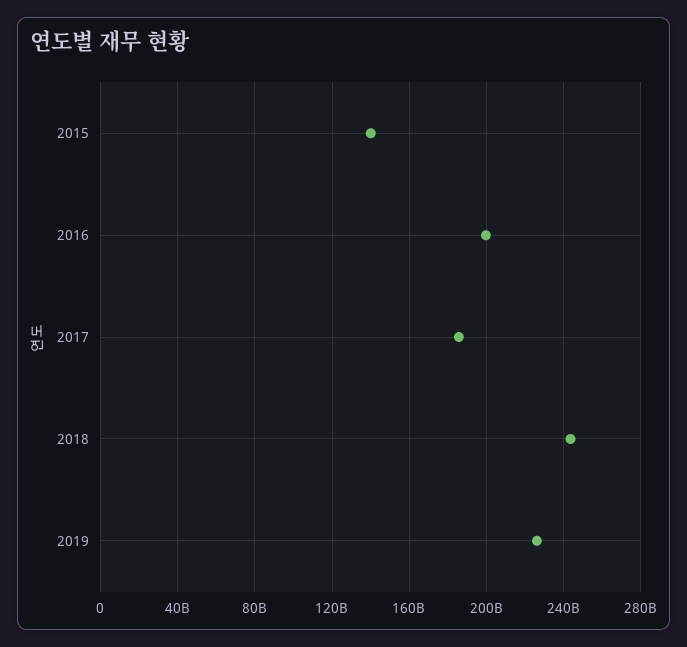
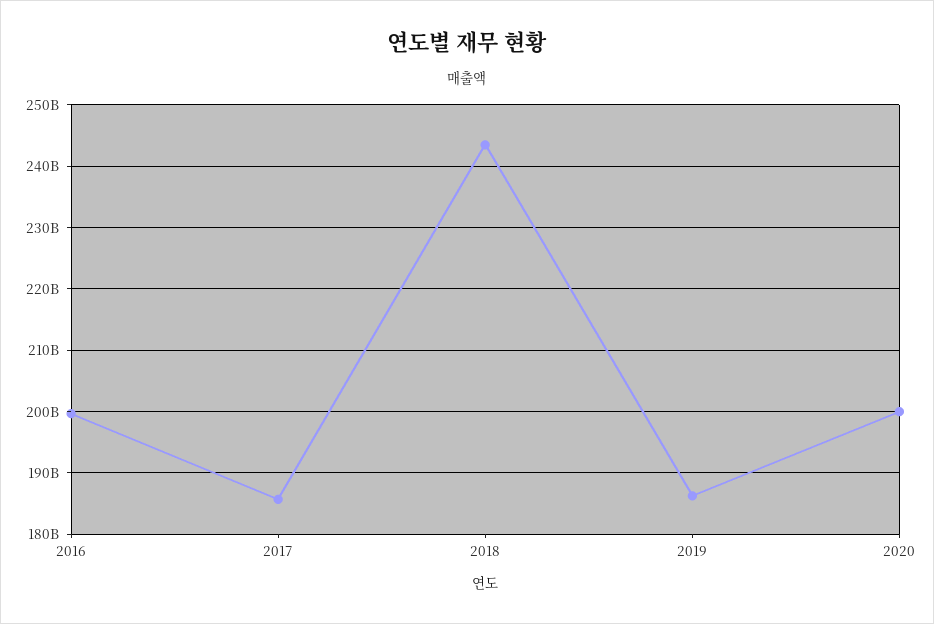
2015: 140000000000 -> none
2019: 225000000000 -> 186000000000
2020: none -> 200000000000

